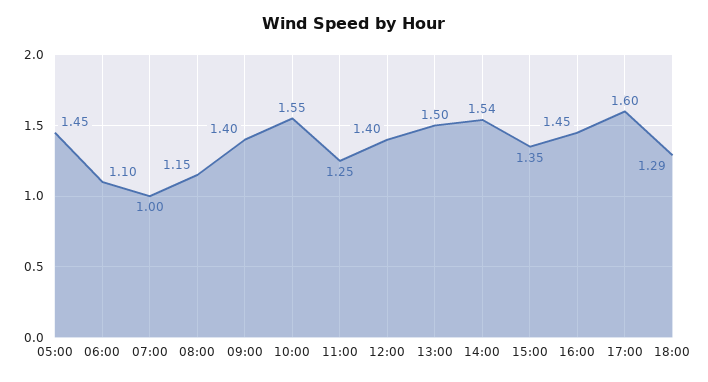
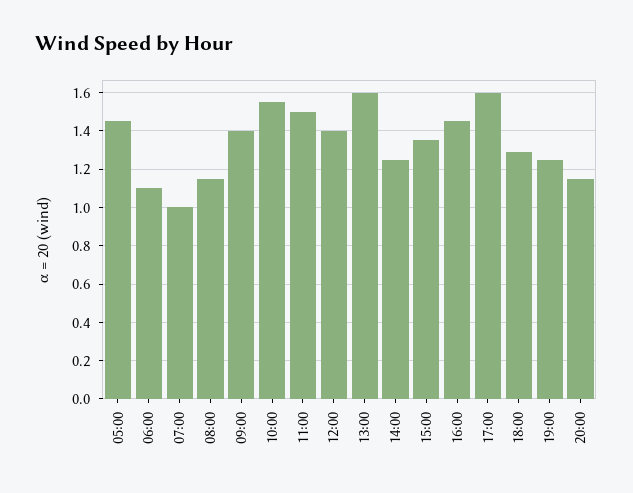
11:00: 1.25 -> 1.5
13:00: 1.5 -> 1.6
14:00: 1.54 -> 1.25
19:00: none -> 1.25
20:00: none -> 1.15

